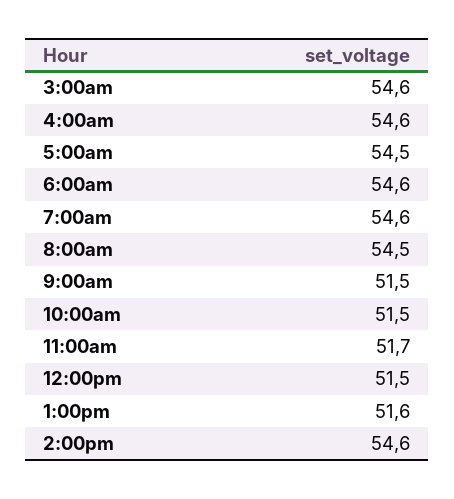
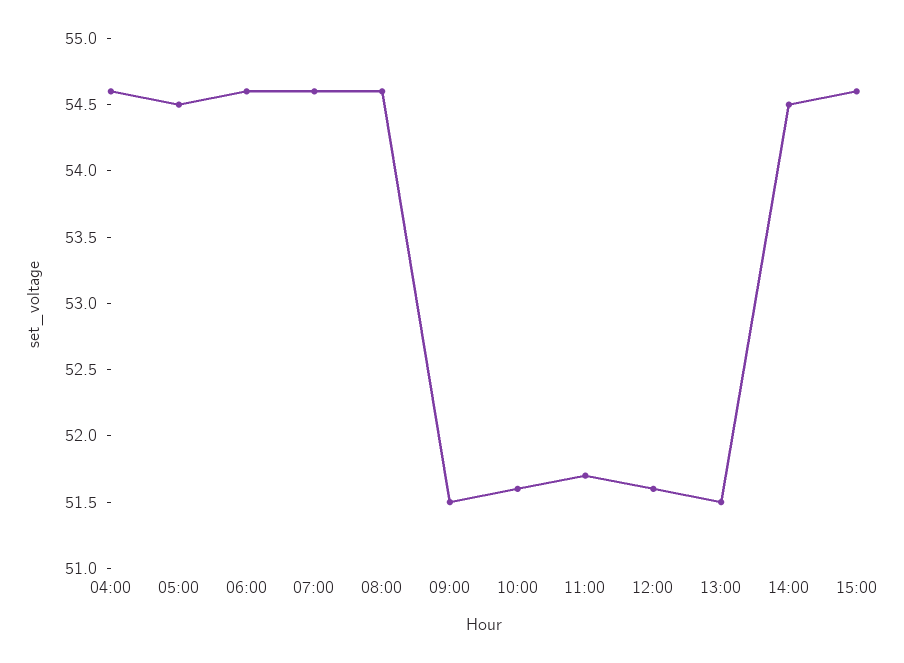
3:00am: 54.6 -> none
8:00am: 54.5 -> 54.6
10:00am: 51.5 -> 51.6
12:00pm: 51.5 -> 51.6
1:00pm: 51.6 -> 51.5
2:00pm: 54.6 -> 54.5
15:00: none -> 54.6

